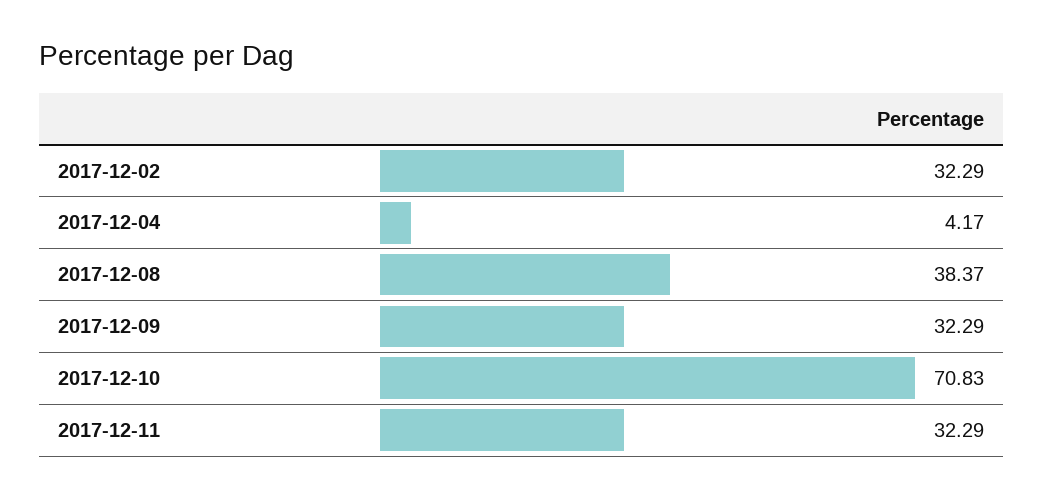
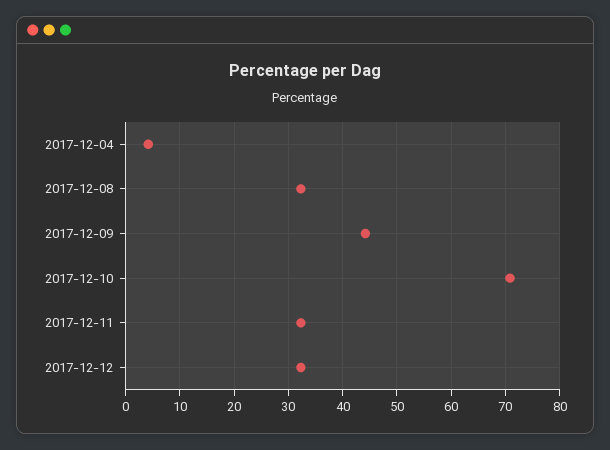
2017-12-02: 32.29 -> none
2017-12-08: 38.37 -> 32
2017-12-09: 32.29 -> 44
2017-12-12: none -> 32

